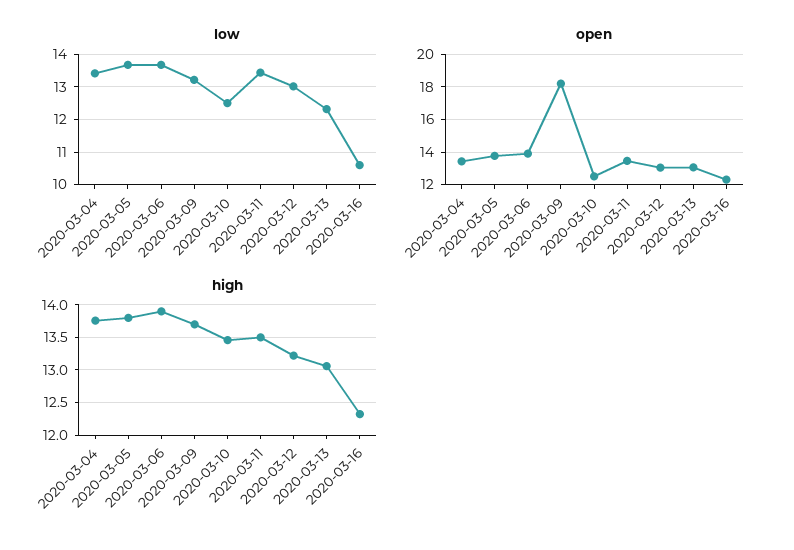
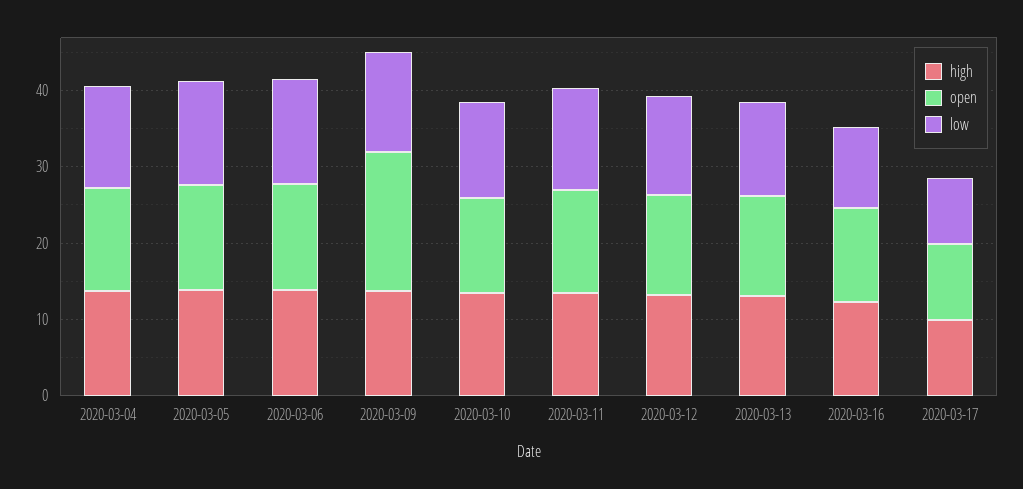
high, 2020-03-17: none -> 10
open, 2020-03-17: none -> 10
low, 2020-03-17: none -> 8

